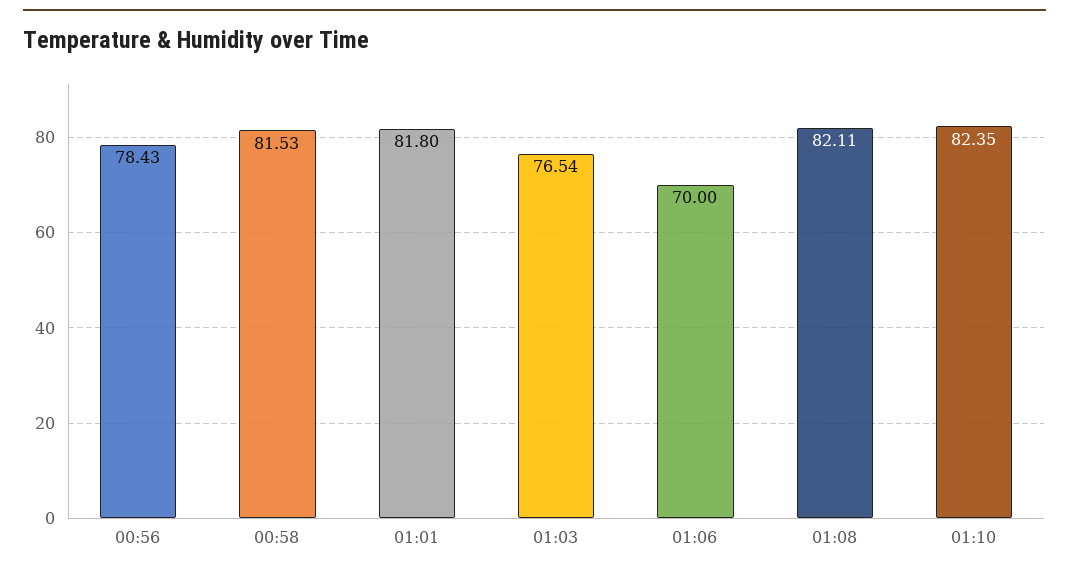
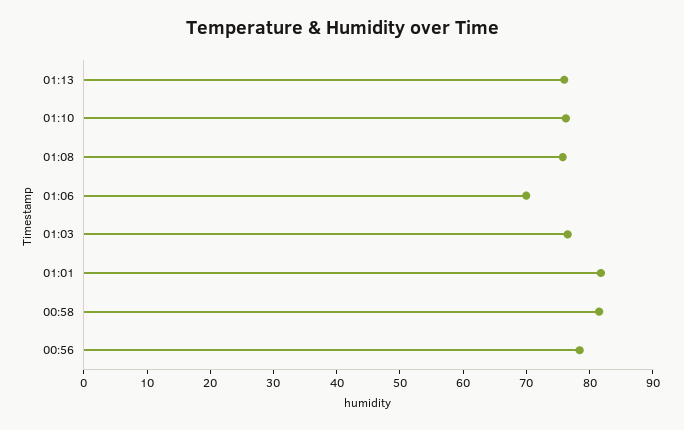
01:08: 82.11 -> 76
01:10: 82.35 -> 76
01:13: none -> 76

